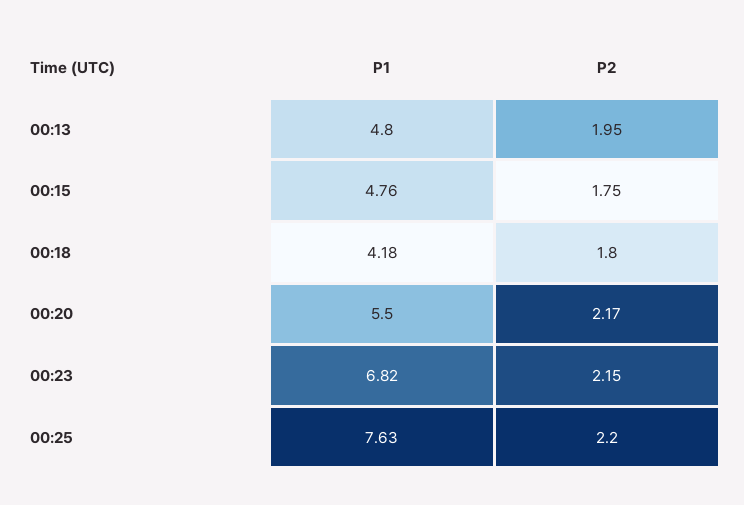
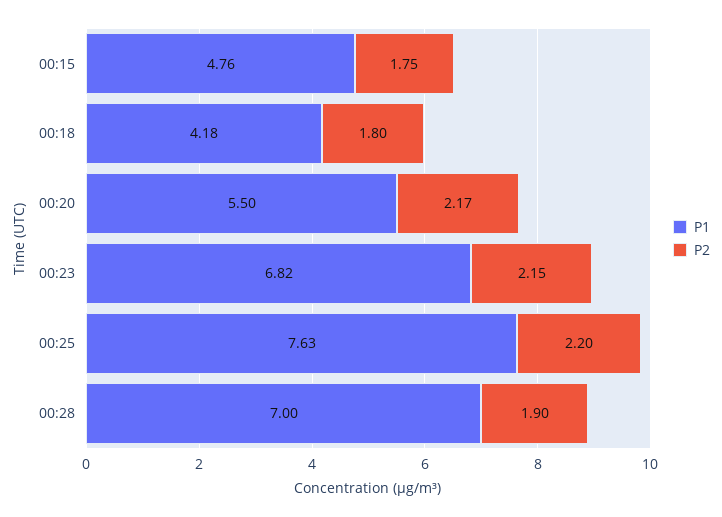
P1, 00:13: 4.8 -> none
P2, 00:13: 1.95 -> none
P1, 00:28: none -> 7
P2, 00:28: none -> 1.9

